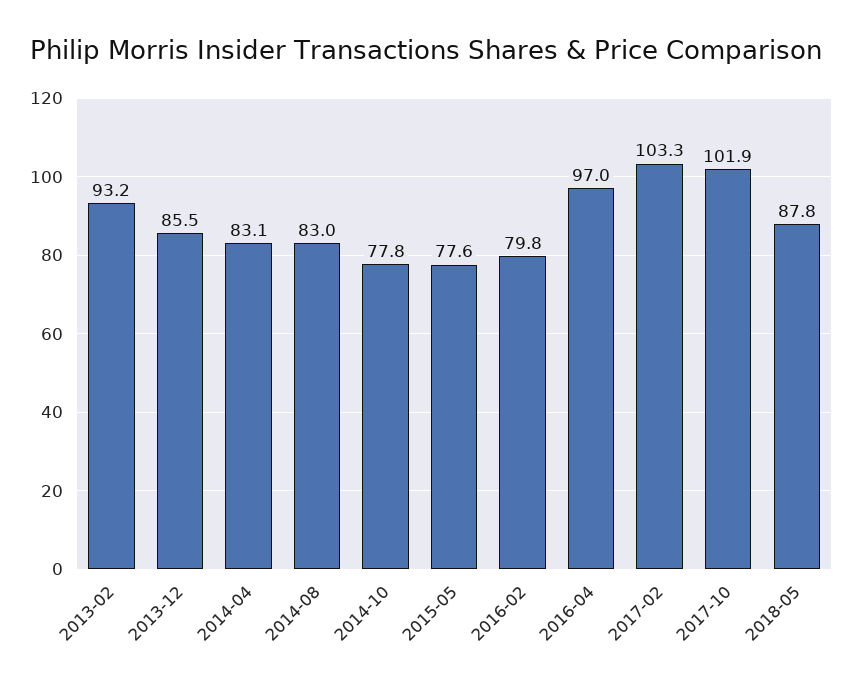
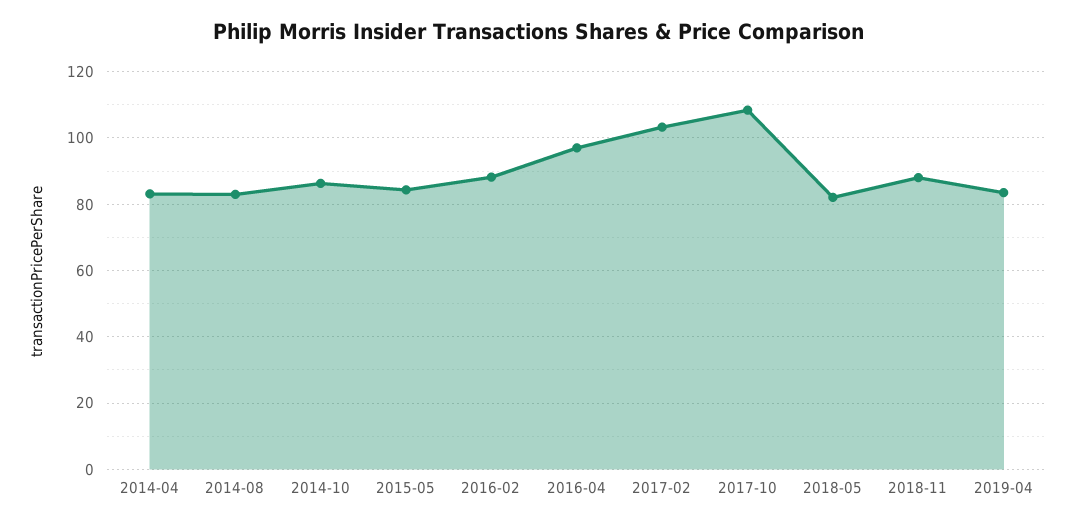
2013-02: 93.2 -> none
2013-12: 85.5 -> none
2014-10: 77.8 -> 86
2015-05: 77.6 -> 84
2016-02: 79.8 -> 88
2017-10: 101.9 -> 108
2018-05: 87.8 -> 82
2018-11: none -> 88
2019-04: none -> 84

